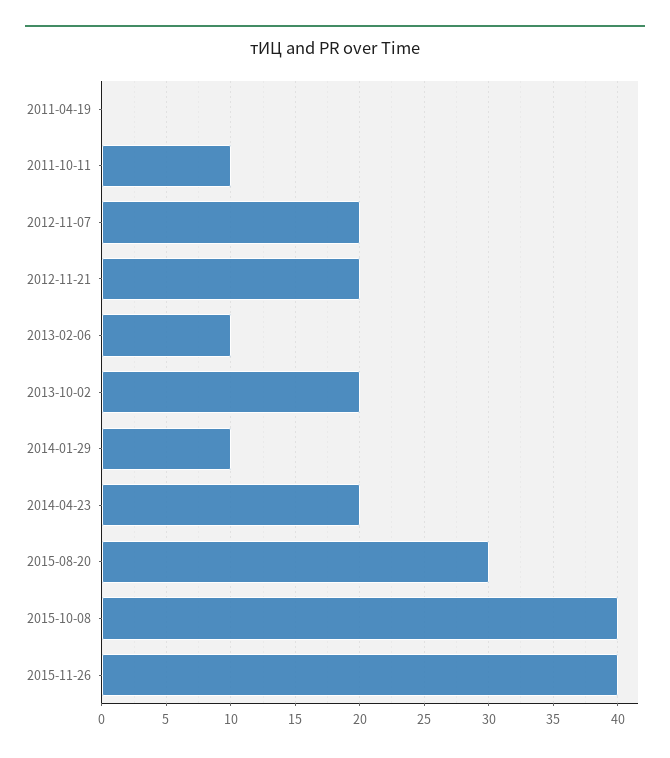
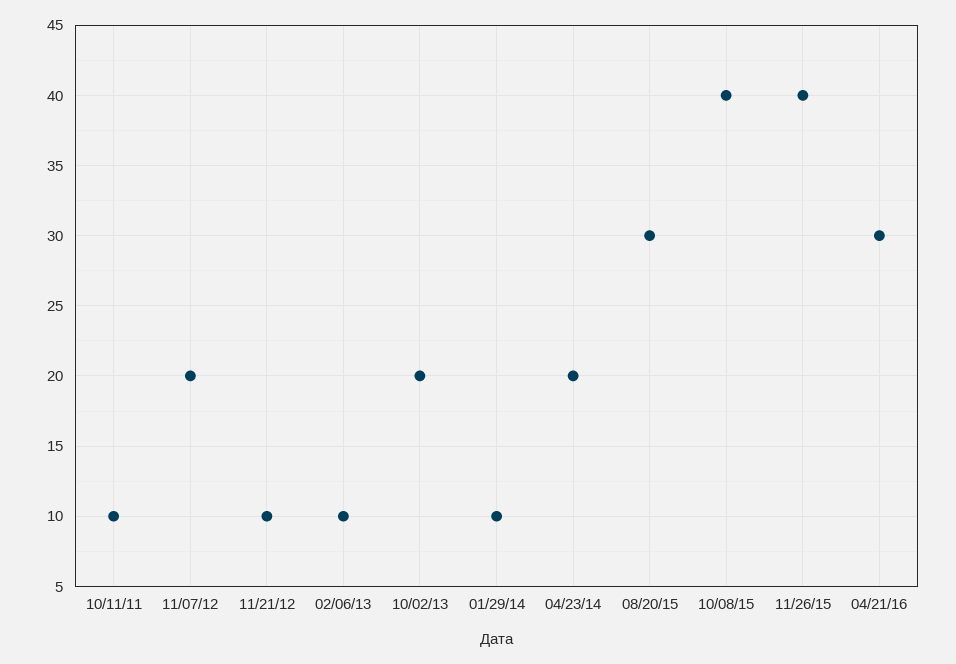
2011-04-19: 0 -> none
2012-11-21: 20 -> 10
04/21/16: none -> 30

